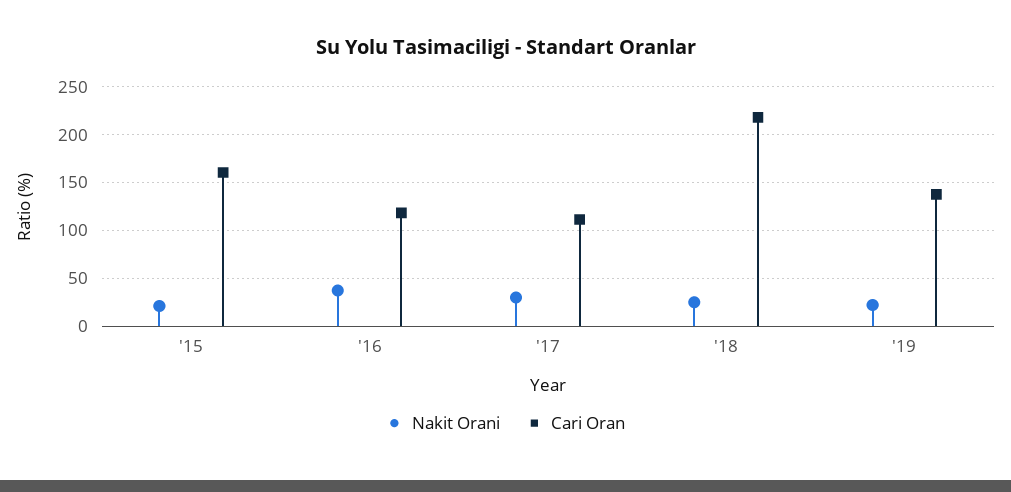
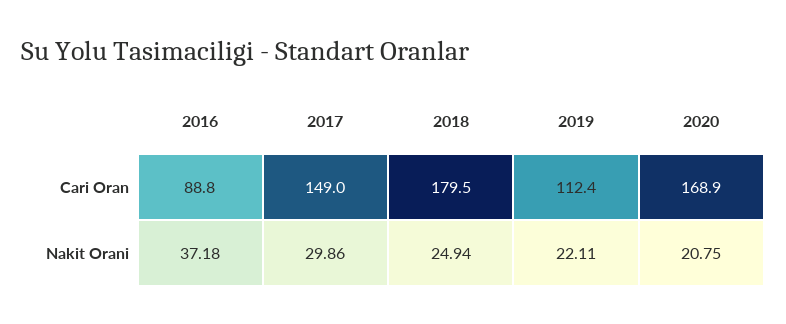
Nakit Orani, '15: 20 -> none
Cari Oran, '15: 160 -> none
Cari Oran, '16: 120 -> 88.8
Cari Oran, '17: 110 -> 149
Cari Oran, '18: 220 -> 179.5
Cari Oran, '19: 140 -> 112.4
Cari Oran, 2020: none -> 168.9
Nakit Orani, 2020: none -> 20.75

